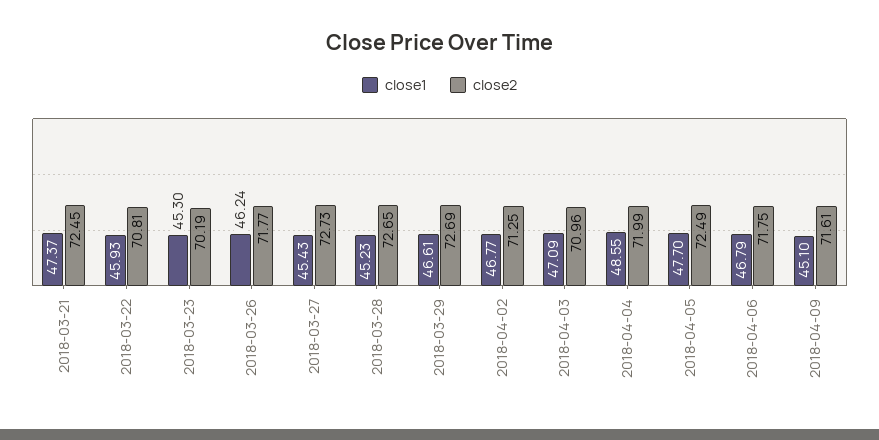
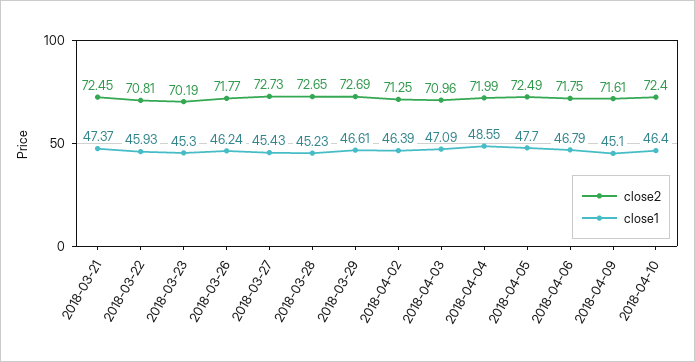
close1, 2018-04-02: 46.77 -> 46.39
close2, 2018-04-10: none -> 72.4
close1, 2018-04-10: none -> 46.4

